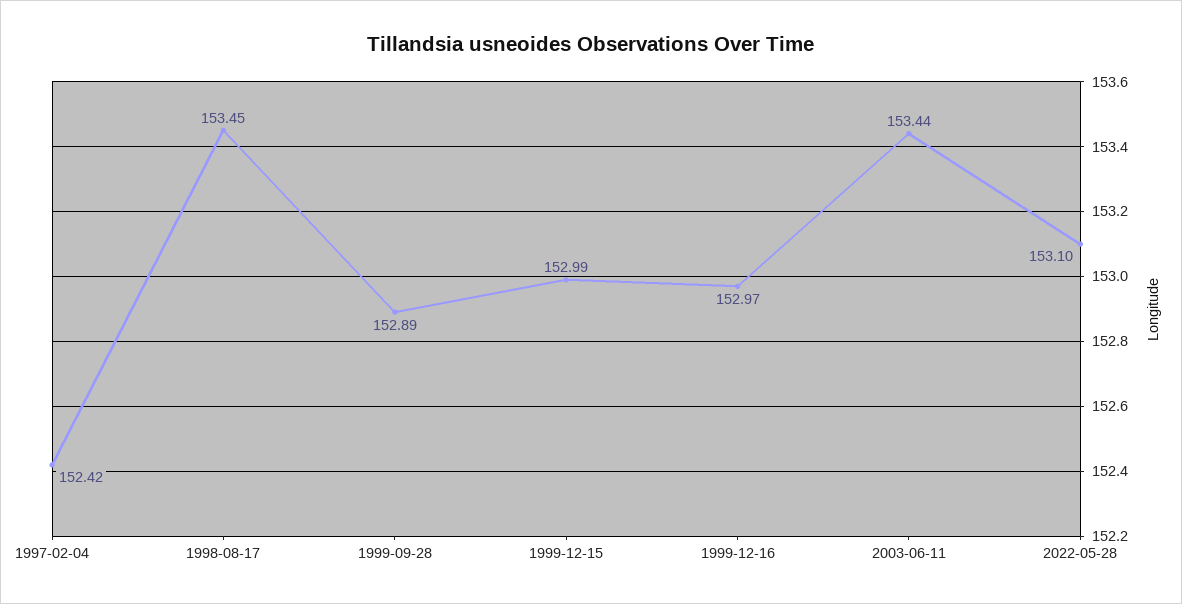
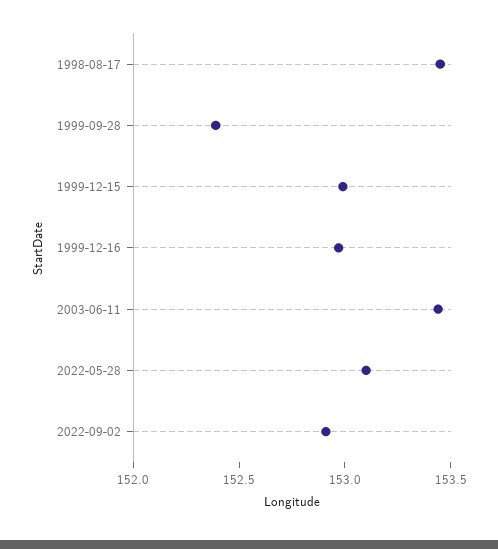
1997-02-04: 152.42 -> none
1999-09-28: 152.89 -> 152.4
2022-09-02: none -> 152.9

